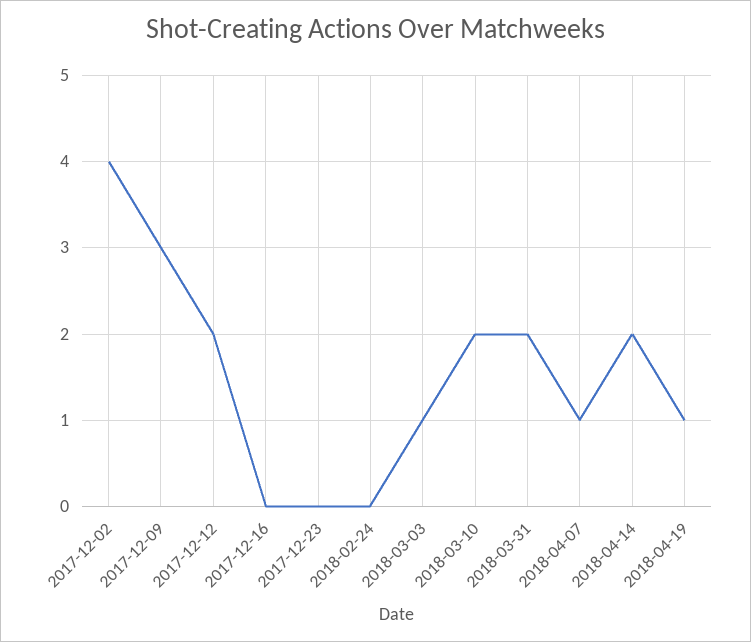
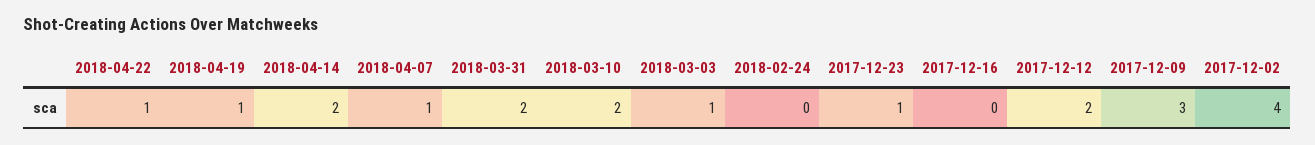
2017-12-23: 0 -> 1
2018-04-22: none -> 1

